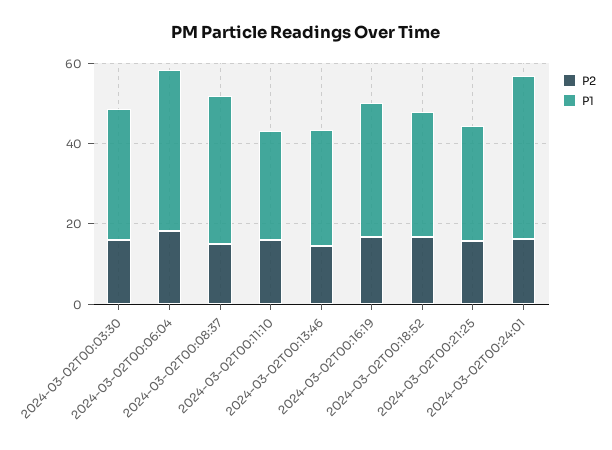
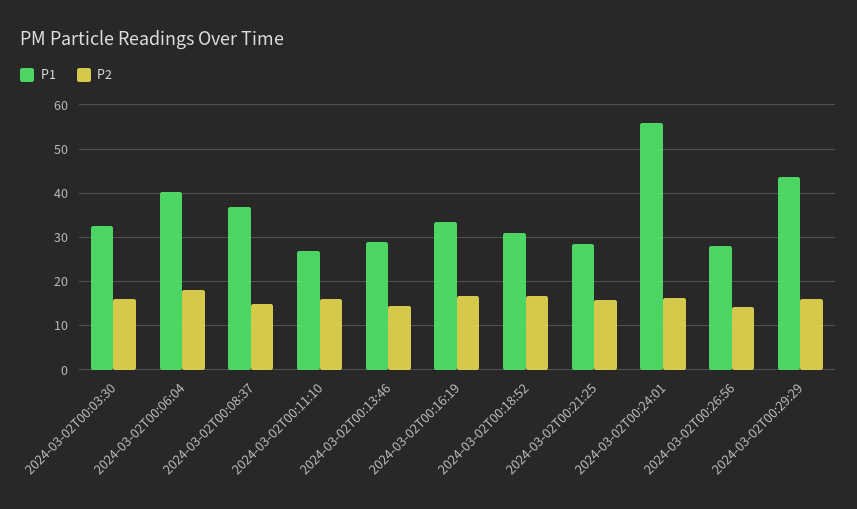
P1, 2024-03-02T00:24:01: 40 -> 56
P1, 2024-03-02T00:26:56: none -> 28
P2, 2024-03-02T00:26:56: none -> 14
P1, 2024-03-02T00:29:29: none -> 44
P2, 2024-03-02T00:29:29: none -> 16

